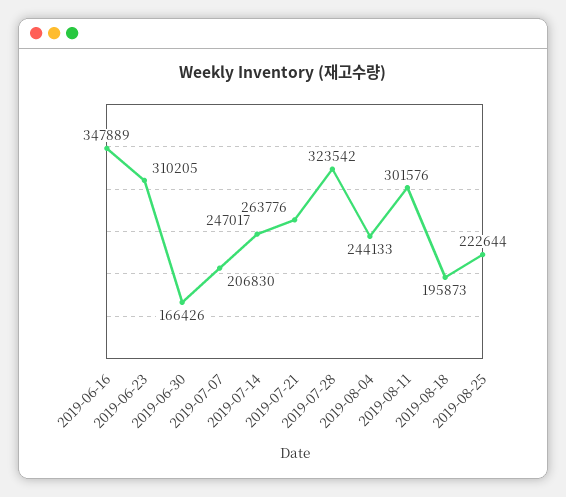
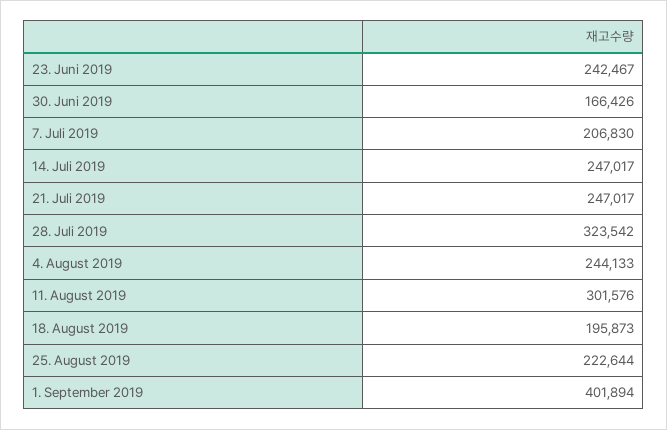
2019-06-16: 347889 -> none
2019-06-23: 310205 -> 242467
2019-07-21: 263776 -> 247017
1. September 2019: none -> 401894

